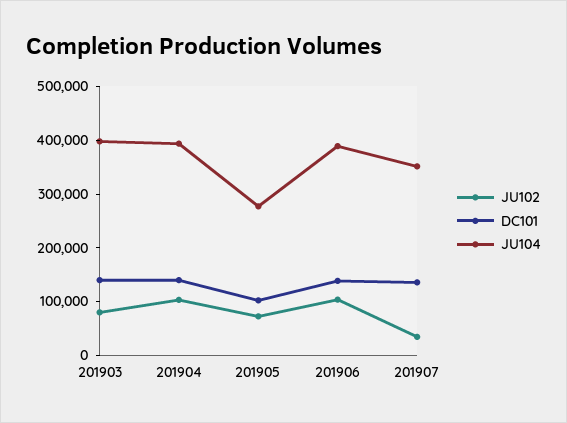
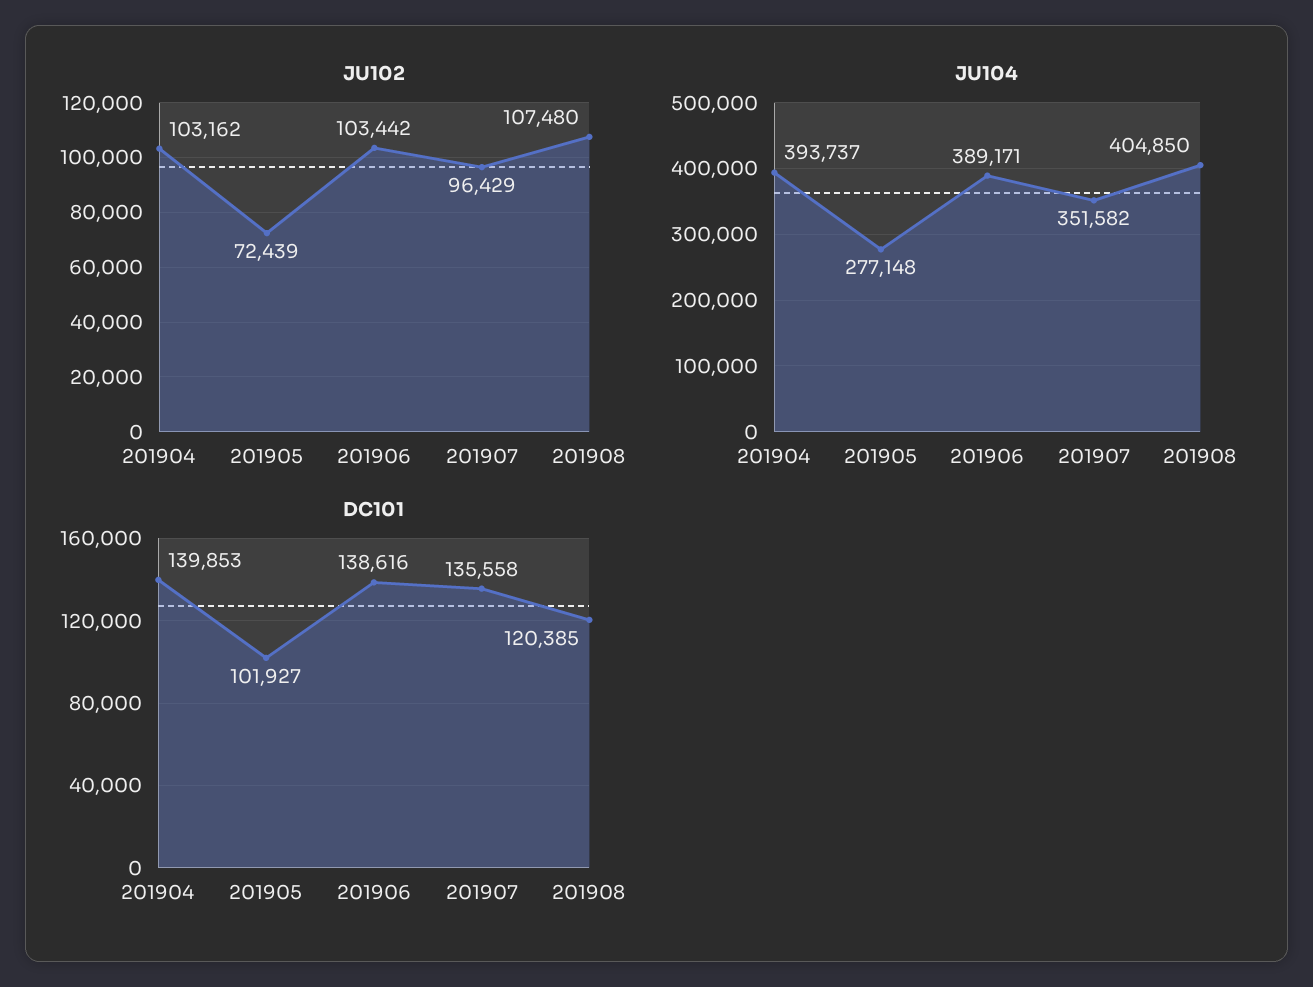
JU102, 201903: 80000 -> none
DC101, 201903: 140000 -> none
JU104, 201903: 400000 -> none
JU102, 201907: 40000 -> 96429
JU102, 201908: none -> 107480
JU104, 201908: none -> 404850
DC101, 201908: none -> 120385

